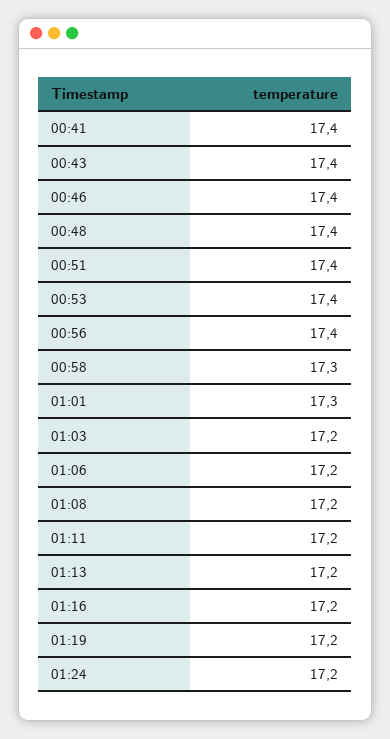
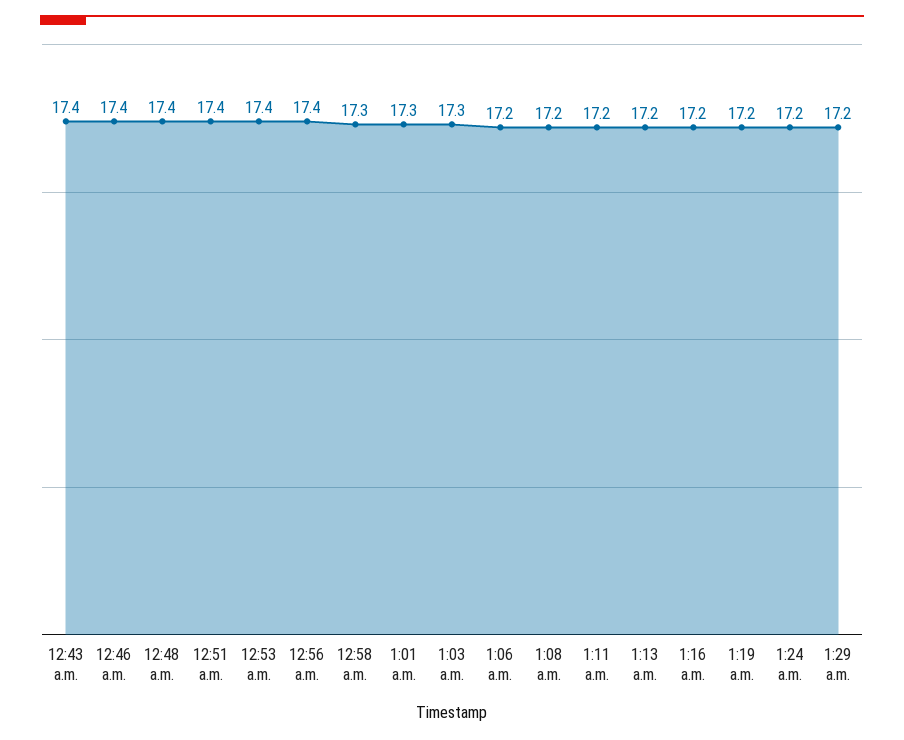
00:41: 17.4 -> none
01:03: 17.2 -> 17.3
1:29 a.m.: none -> 17.2

